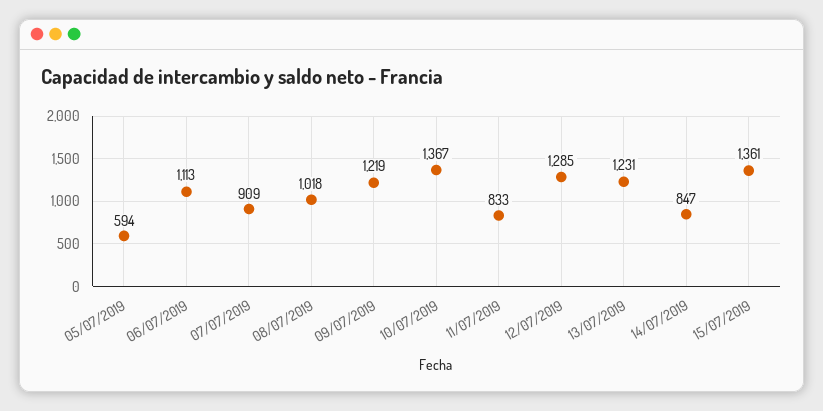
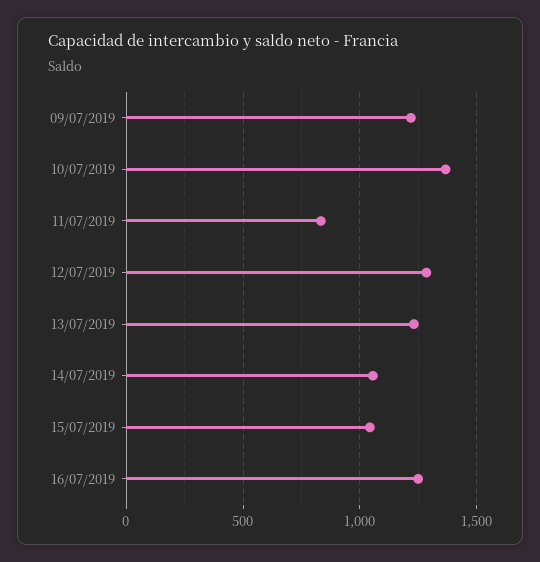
05/07/2019: 594 -> none
06/07/2019: 1113 -> none
07/07/2019: 909 -> none
08/07/2019: 1018 -> none
14/07/2019: 847 -> 1050
15/07/2019: 1361 -> 1050
16/07/2019: none -> 1250

